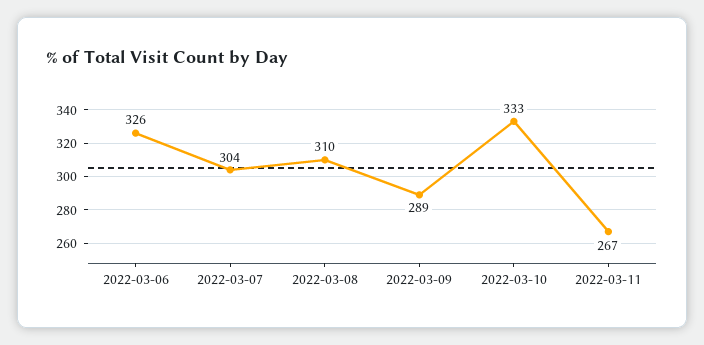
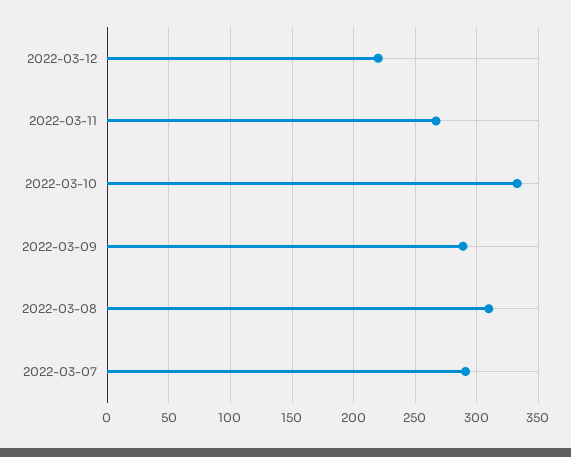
2022-03-06: 326 -> none
2022-03-07: 304 -> 290
2022-03-12: none -> 220

